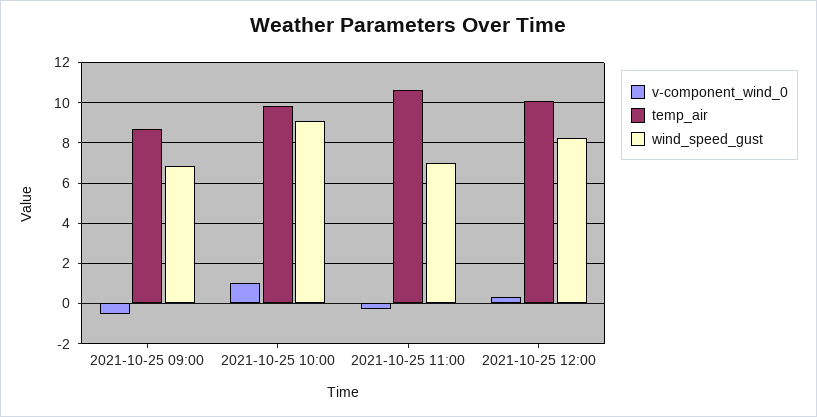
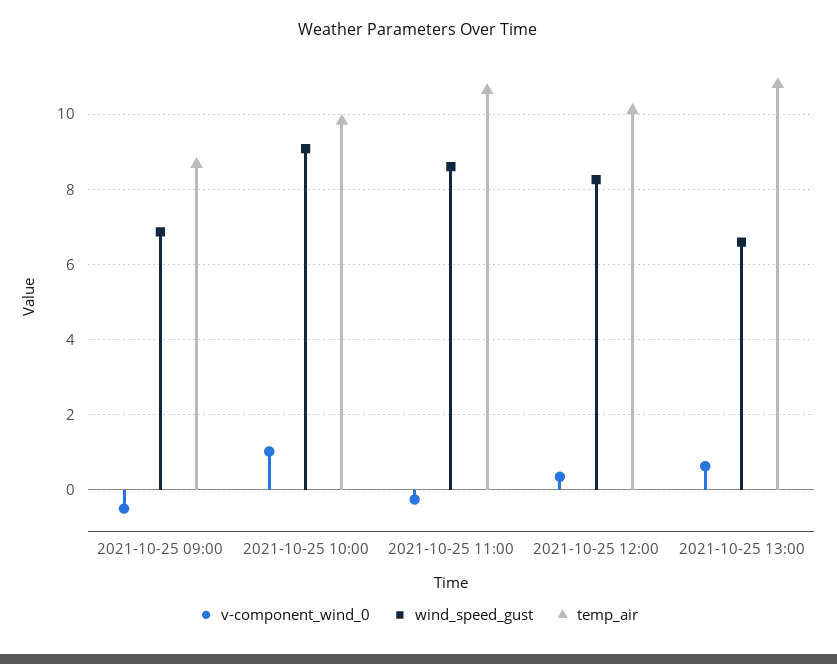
wind_speed_gust, 2021-10-25 11:00: 7 -> 8.6
v-component_wind_0, 2021-10-25 13:00: none -> 0.6
wind_speed_gust, 2021-10-25 13:00: none -> 6.6
temp_air, 2021-10-25 13:00: none -> 10.8

